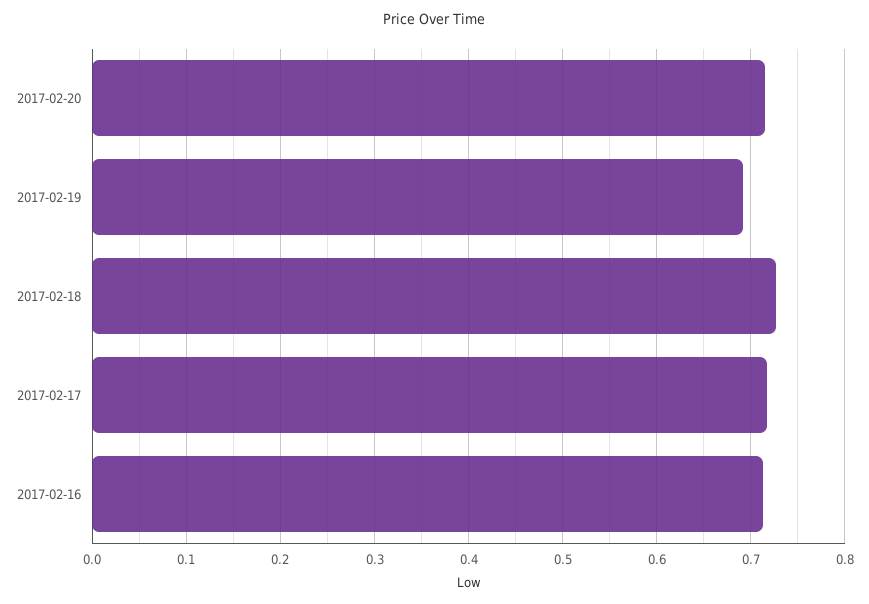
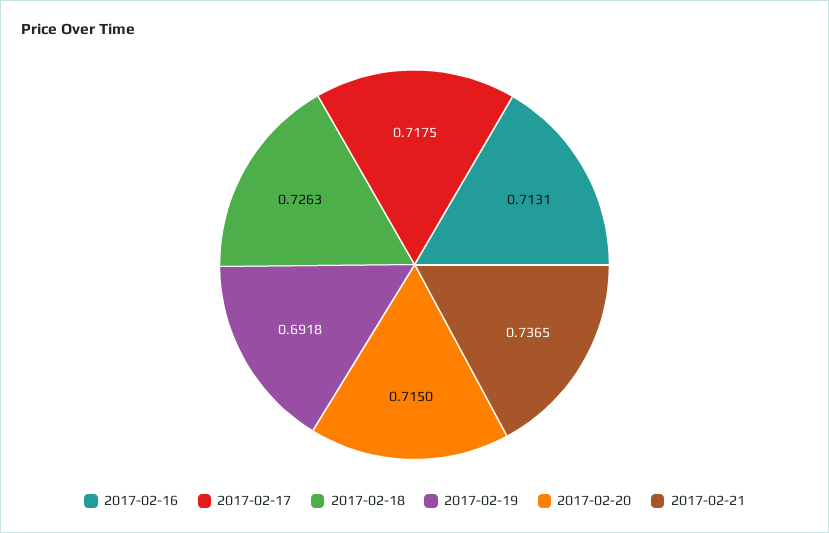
2017-02-21: none -> 0.7365

